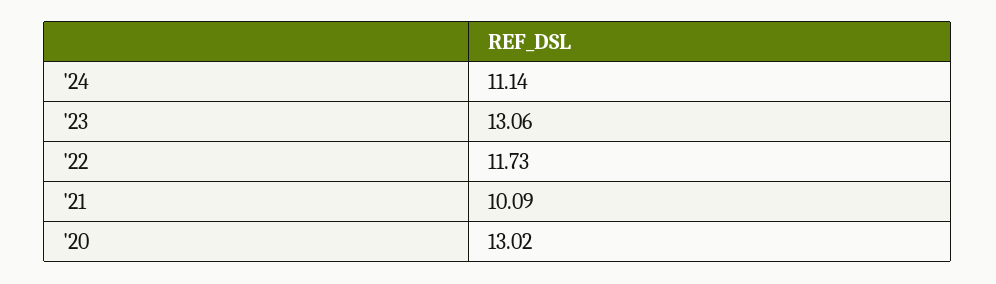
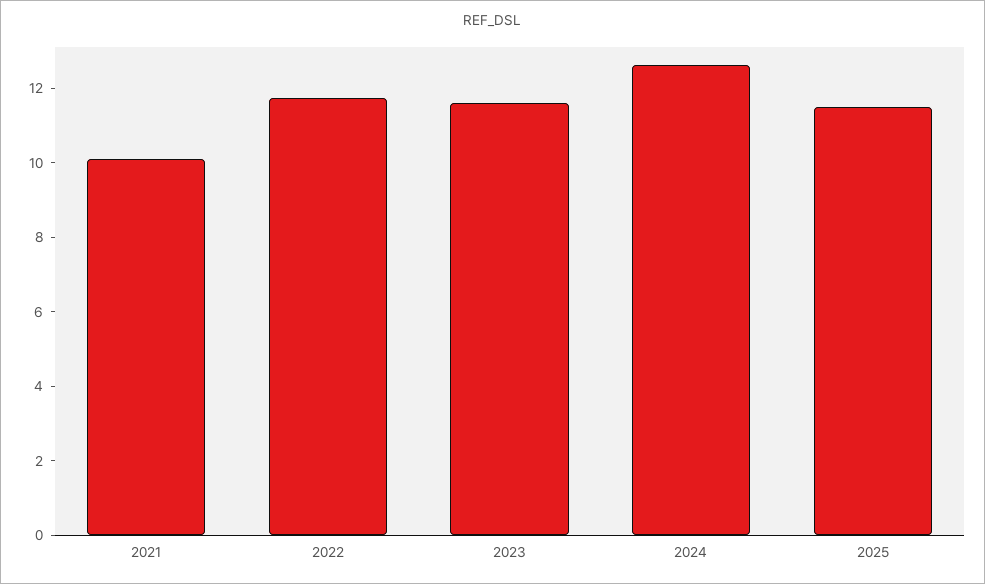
'24: 11.14 -> 12.5
'23: 13.06 -> 11.5
'20: 13.02 -> none
2025: none -> 11.5

